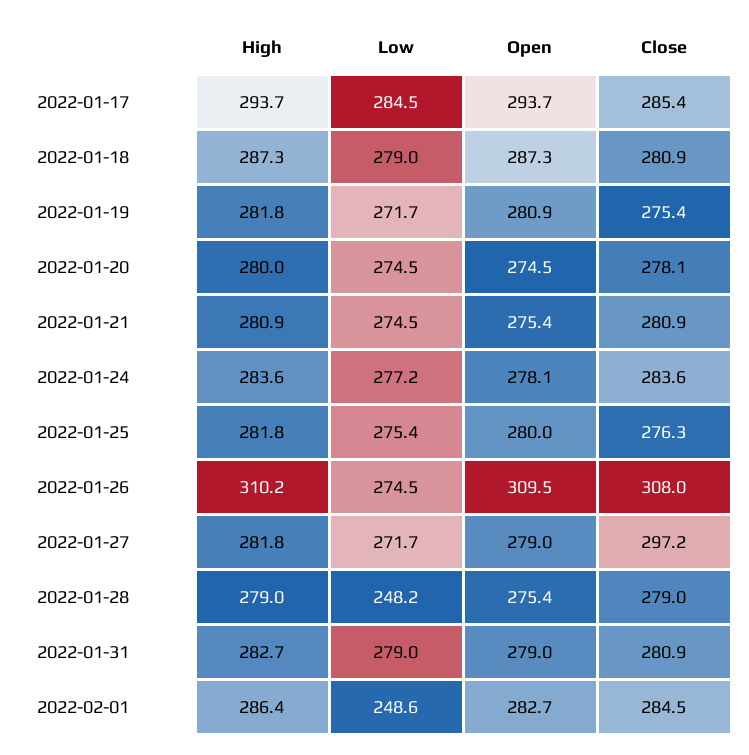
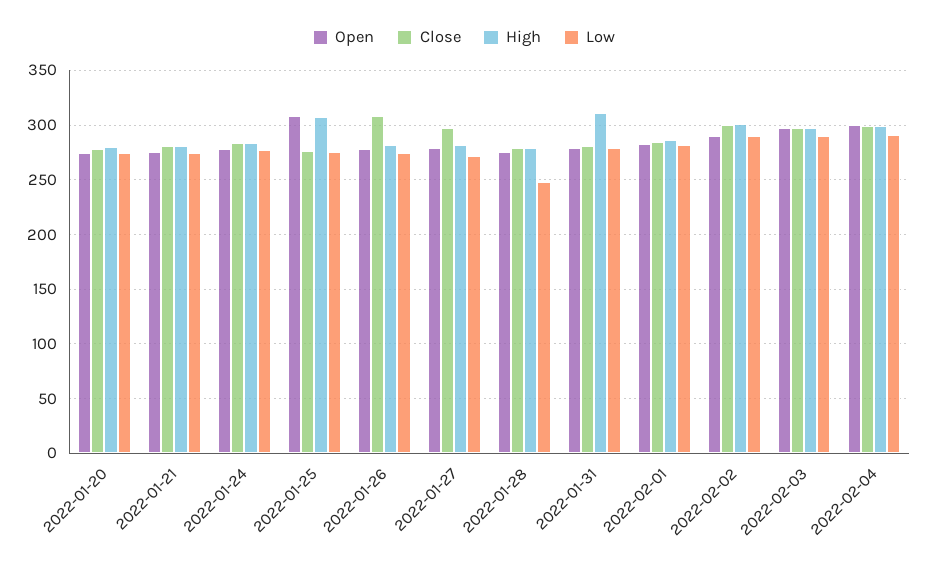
High, 2022-01-17: 293.7 -> none
Low, 2022-01-17: 284.5 -> none
Open, 2022-01-17: 293.7 -> none
Close, 2022-01-17: 285.4 -> none
High, 2022-01-18: 287.3 -> none
Low, 2022-01-18: 279 -> none
Open, 2022-01-18: 287.3 -> none
Close, 2022-01-18: 280.9 -> none
High, 2022-01-19: 281.8 -> none
Low, 2022-01-19: 271.7 -> none
Open, 2022-01-19: 280.9 -> none
Close, 2022-01-19: 275.4 -> none
High, 2022-01-25: 281.8 -> 310
Open, 2022-01-25: 280 -> 310
High, 2022-01-26: 310.2 -> 280
Open, 2022-01-26: 309.5 -> 280
High, 2022-01-31: 282.7 -> 310
Low, 2022-02-01: 248.6 -> 280
Open, 2022-02-02: none -> 290
Close, 2022-02-02: none -> 300
High, 2022-02-02: none -> 300
Low, 2022-02-02: none -> 290
Open, 2022-02-03: none -> 300
Close, 2022-02-03: none -> 300
High, 2022-02-03: none -> 300
Low, 2022-02-03: none -> 290
Open, 2022-02-04: none -> 300
Close, 2022-02-04: none -> 300
High, 2022-02-04: none -> 300
Low, 2022-02-04: none -> 290

